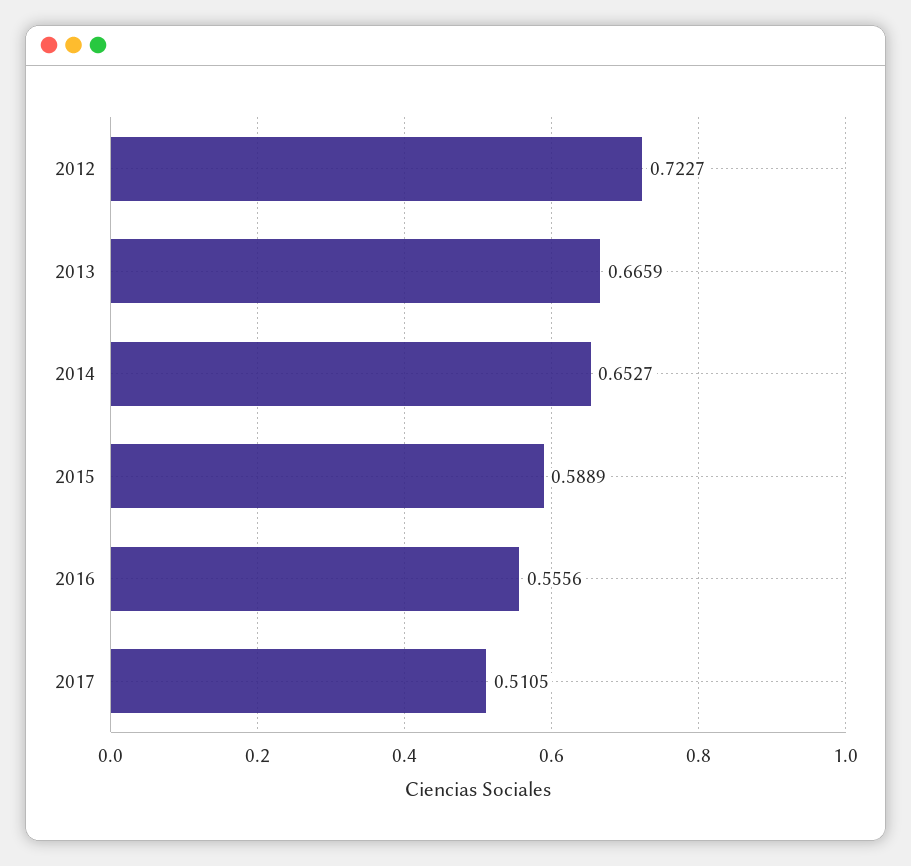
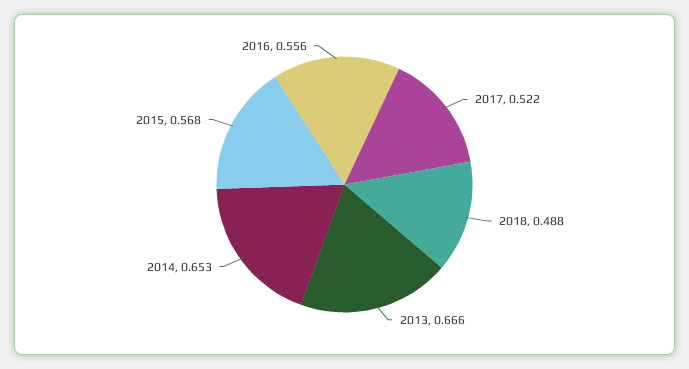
2012: 0.7227 -> none
2015: 0.5889 -> 0.568
2017: 0.5105 -> 0.522
2018: none -> 0.488

